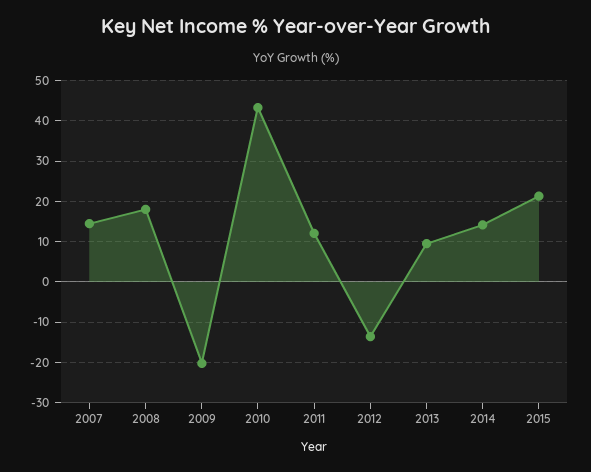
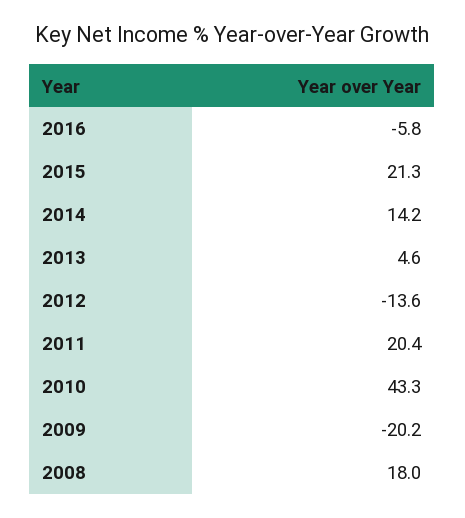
2007: 14 -> none
2011: 12 -> 20.4
2013: 10 -> 4.6
2016: none -> -5.8

